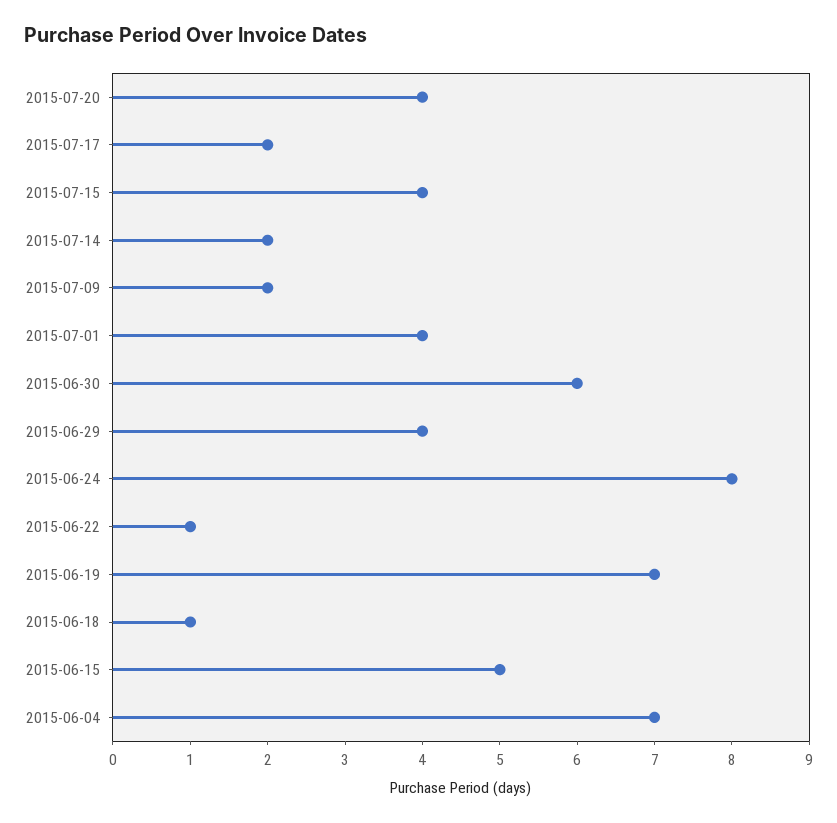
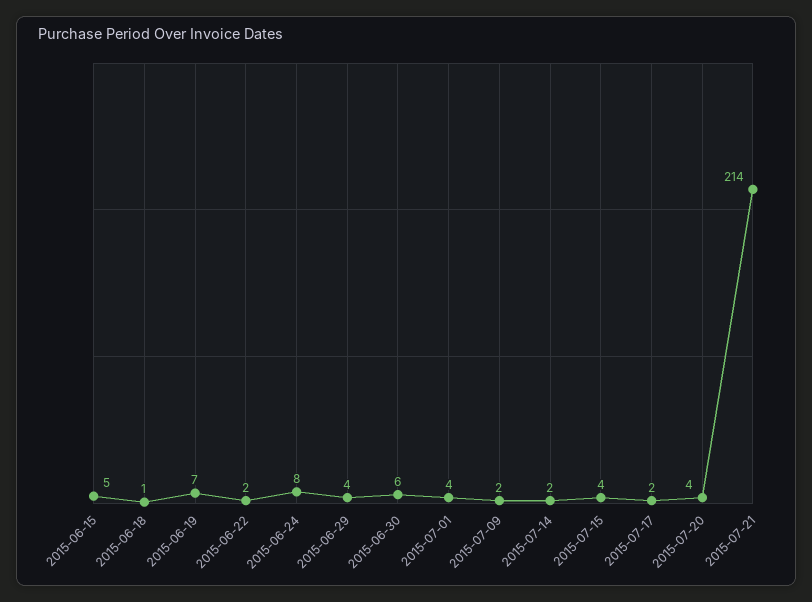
2015-06-22: 1 -> 2
2015-06-04: 7 -> none
2015-07-21: none -> 214

